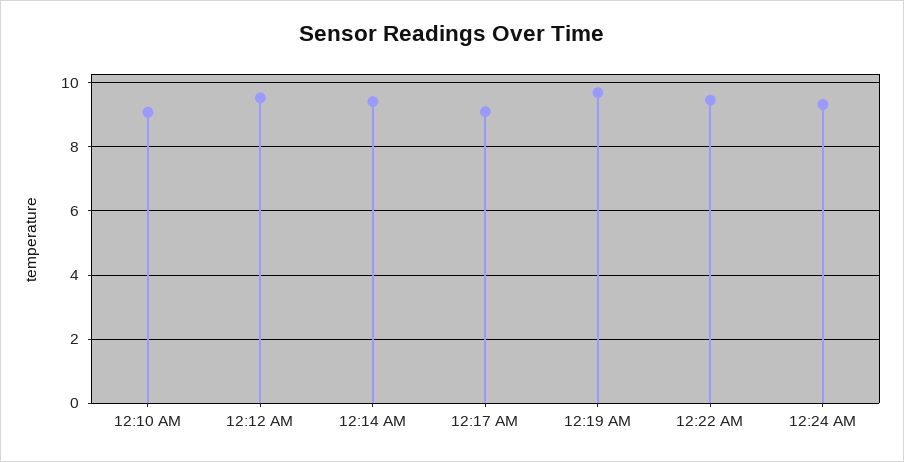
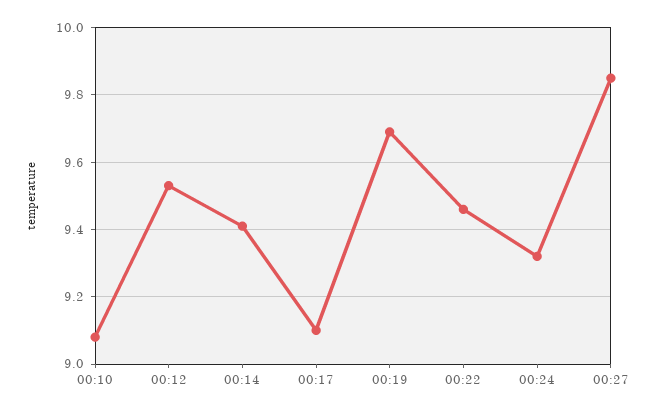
00:27: none -> 9.85

